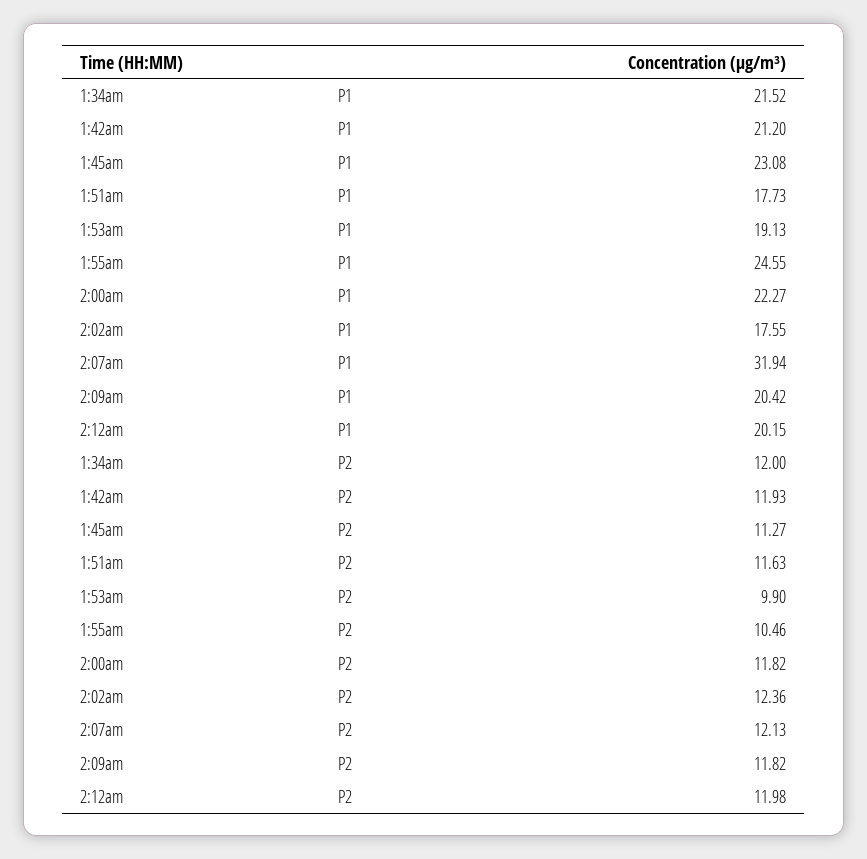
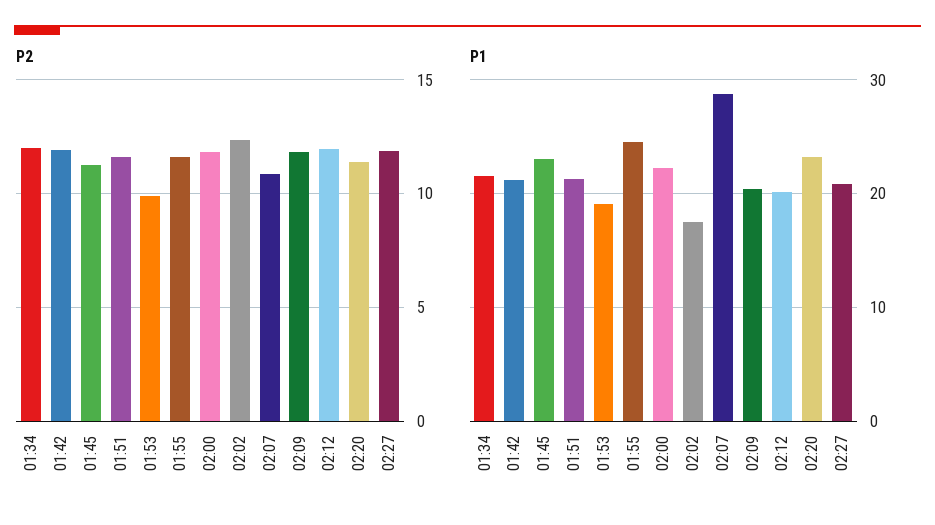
P1, 1:51am: 17.73 -> 21
P1, 2:07am: 31.94 -> 29
P2, 1:55am: 10.46 -> 11.5
P2, 2:07am: 12.13 -> 11
P2, 02:20: none -> 11.5
P2, 02:27: none -> 12
P1, 02:20: none -> 23
P1, 02:27: none -> 21

